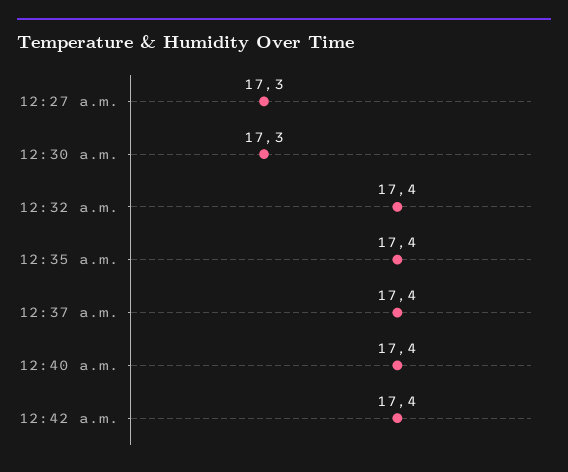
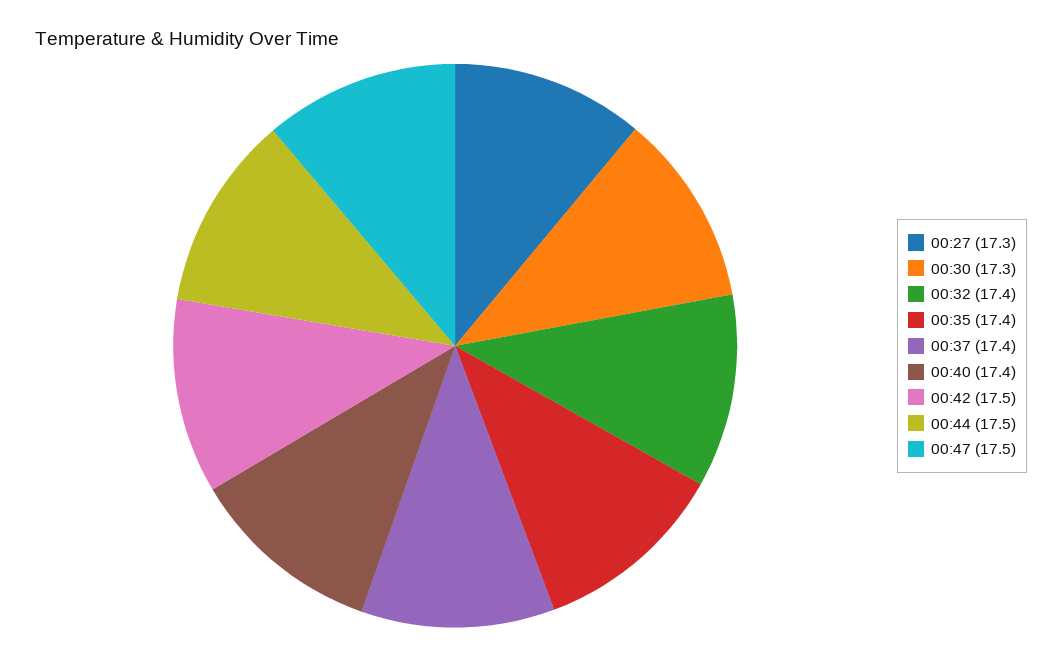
12:42 a.m.: 17.4 -> 17.5
00:44: none -> 17.5
00:47: none -> 17.5

